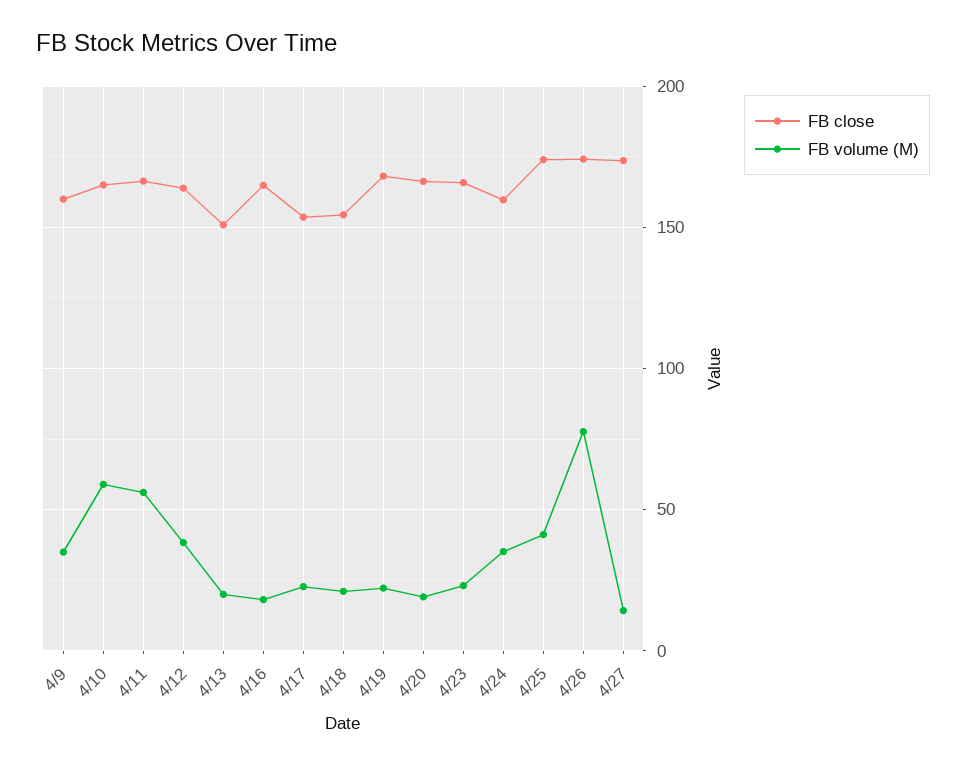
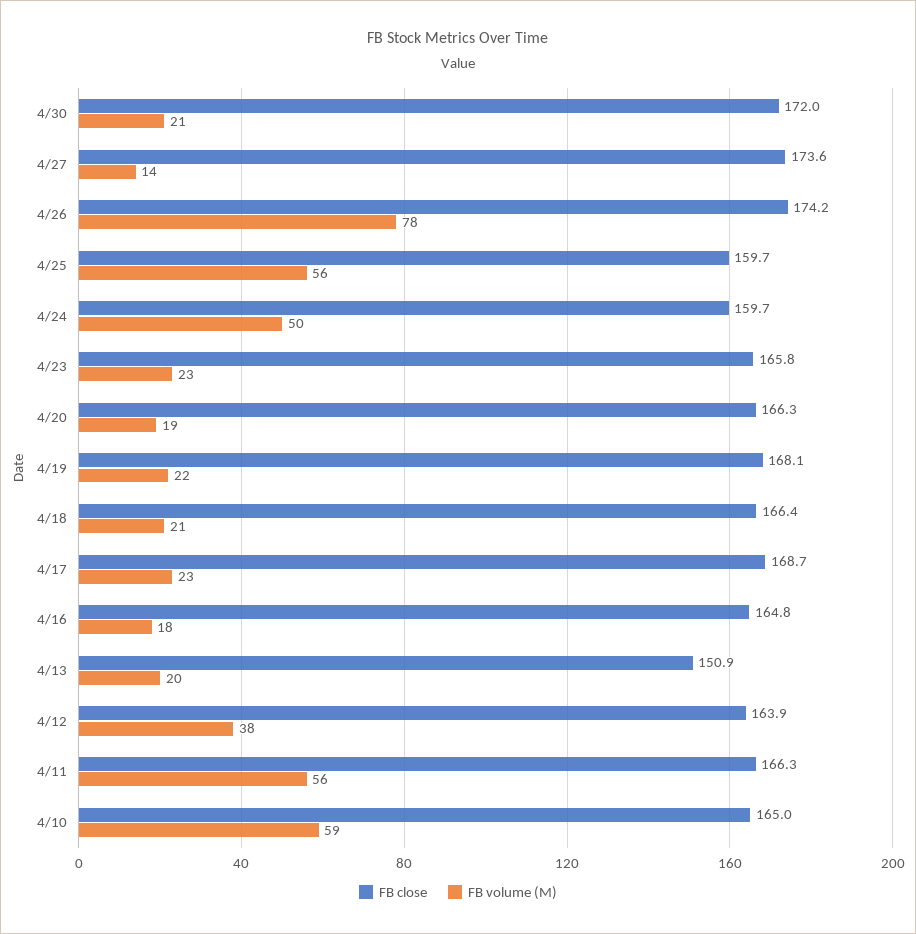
FB close, 4/9: 160 -> none
FB volume (M), 4/9: 35 -> none
FB close, 4/17: 155 -> 168.7
FB close, 4/18: 155 -> 166.4
FB volume (M), 4/24: 35 -> 50
FB close, 4/25: 175 -> 159.7
FB volume (M), 4/25: 40 -> 56
FB close, 4/30: none -> 172
FB volume (M), 4/30: none -> 21

